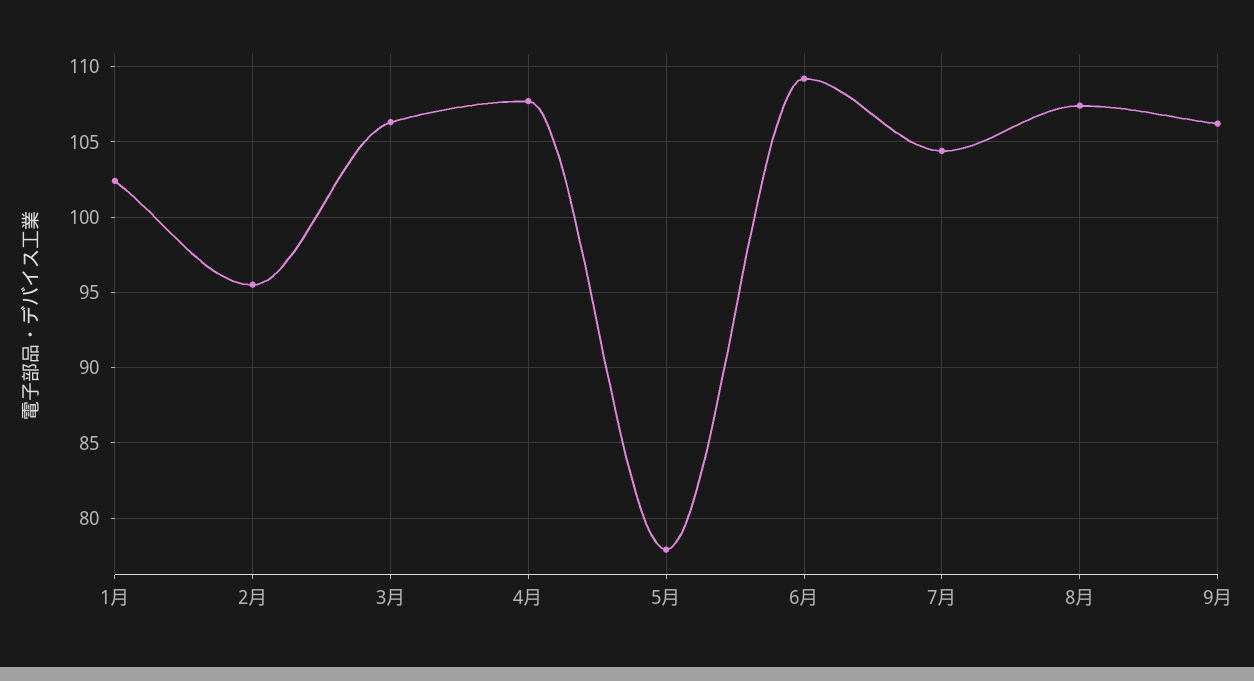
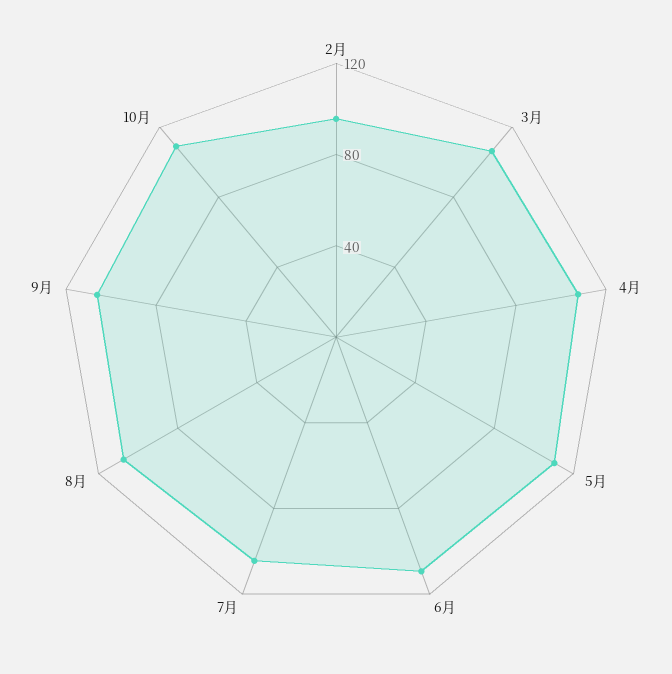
1月: 102.5 -> none
5月: 78 -> 110
10月: none -> 110

